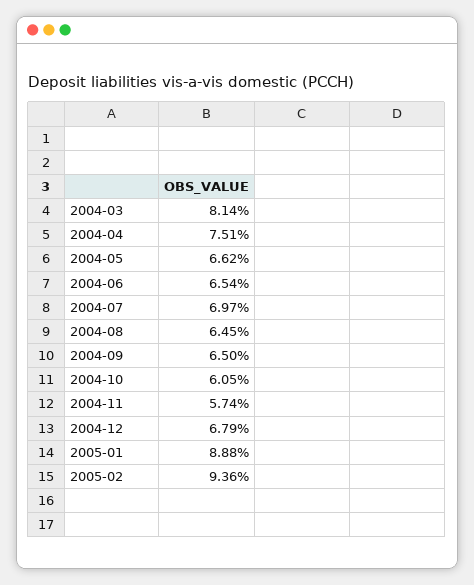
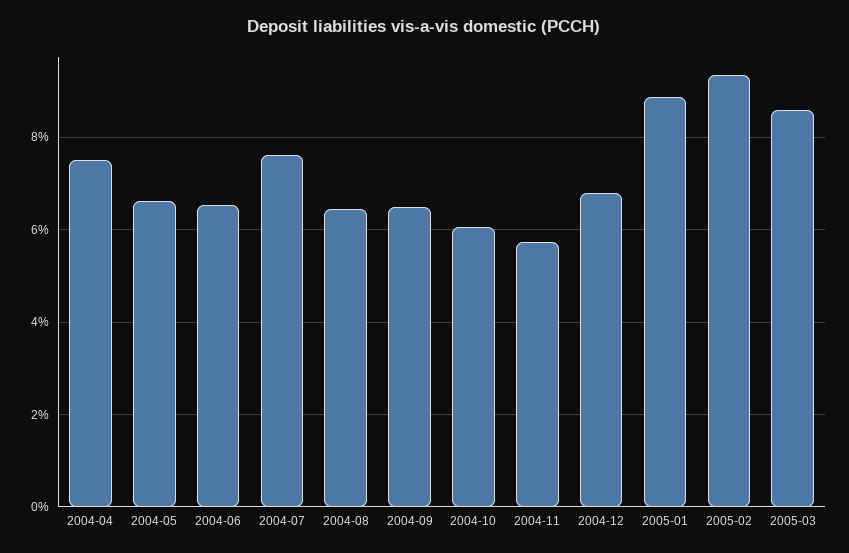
2004-03: 8.14 -> none
2004-07: 6.97 -> 7.6
2005-03: none -> 8.6

